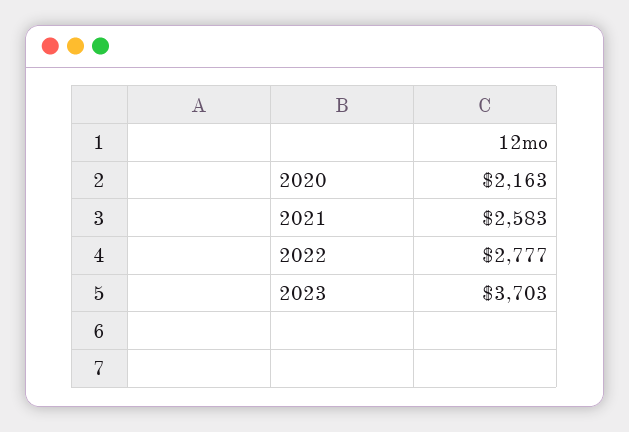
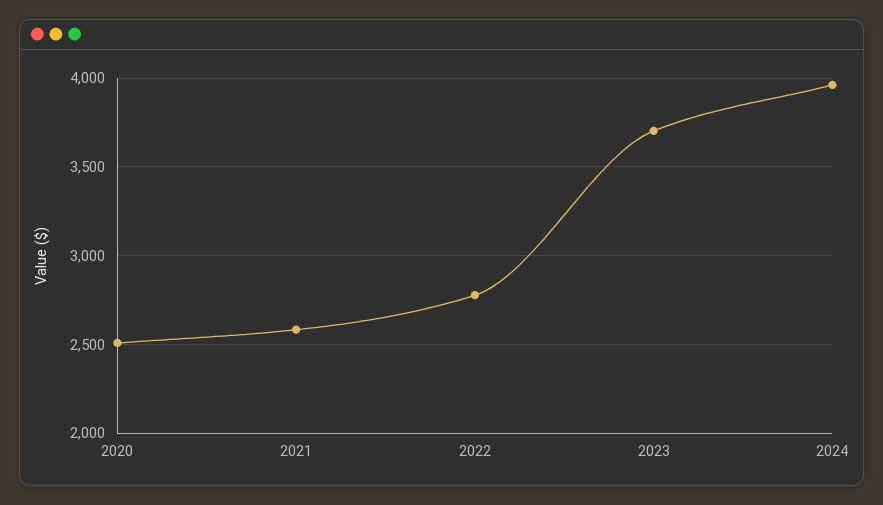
2020: 2163 -> 2500
2024: none -> 3950

